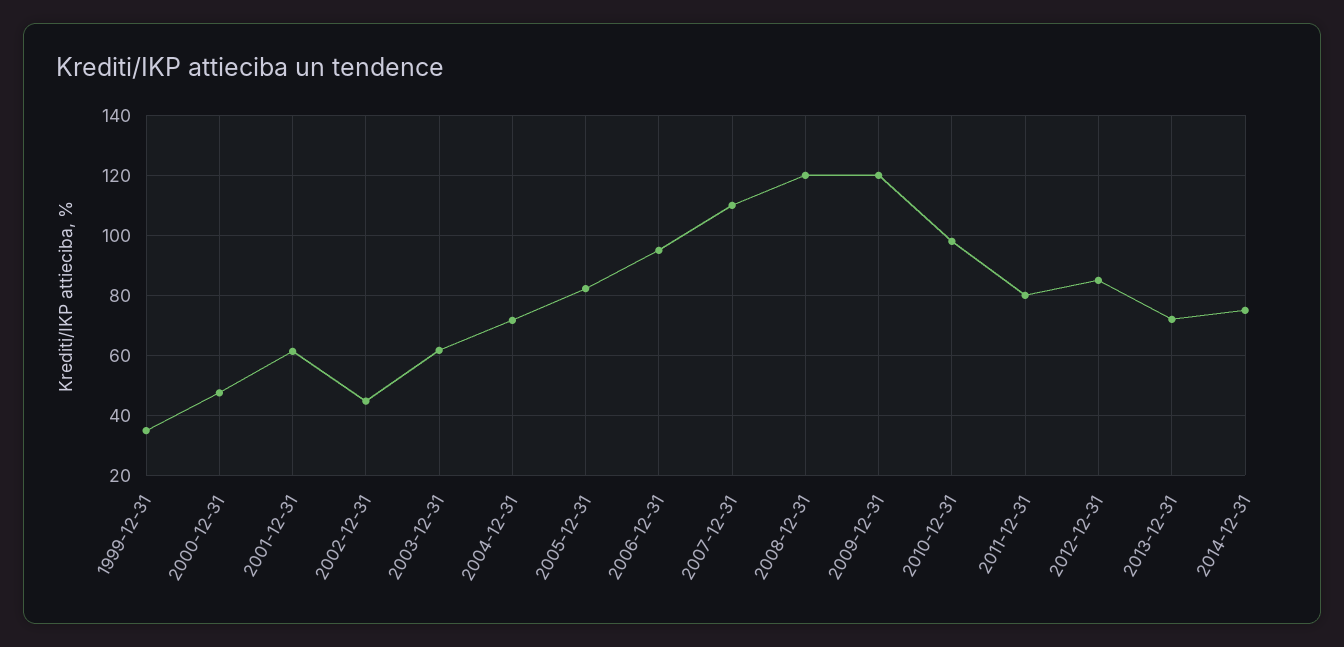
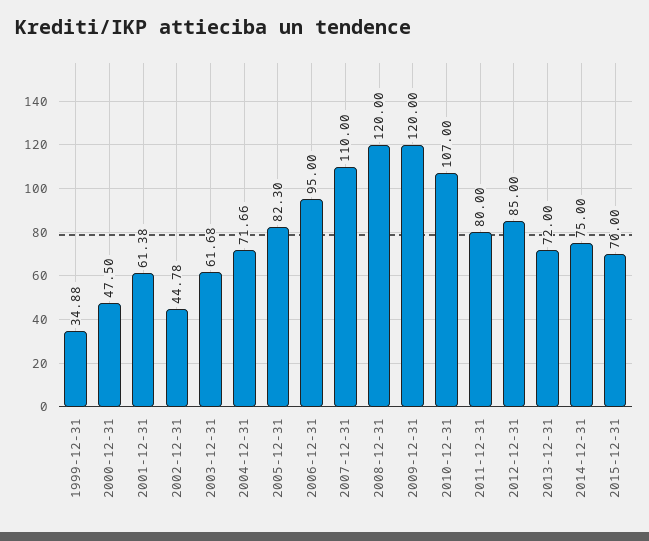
2010-12-31: 97.5 -> 107
2015-12-31: none -> 70

